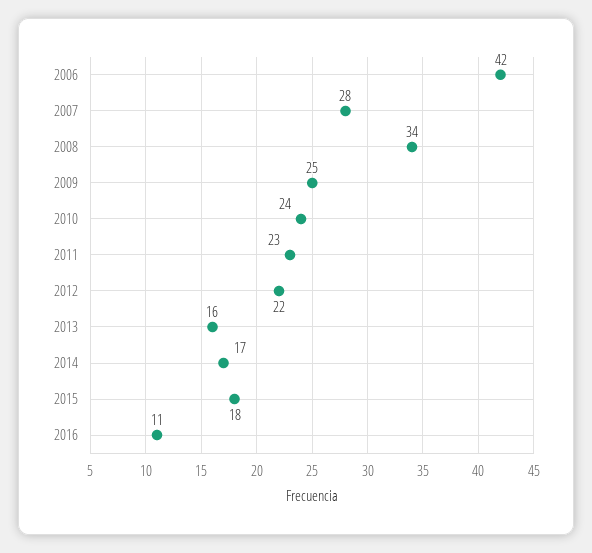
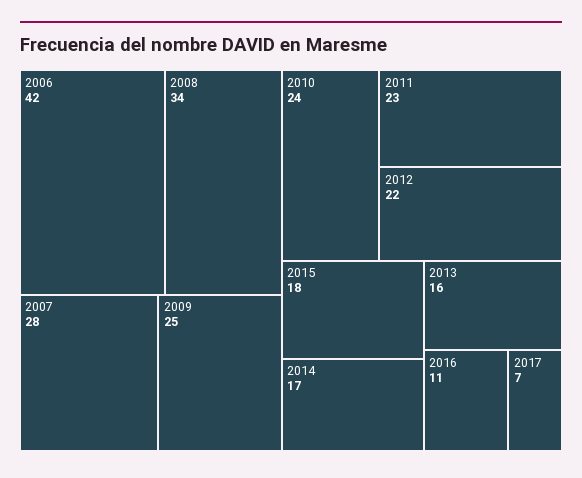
2017: none -> 7

